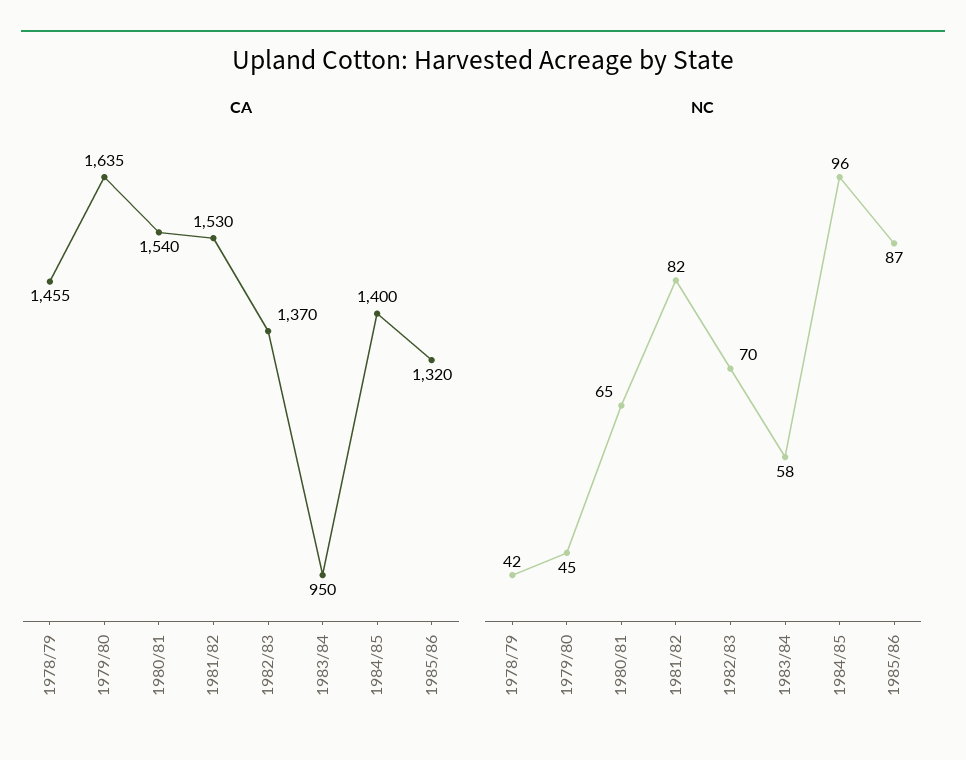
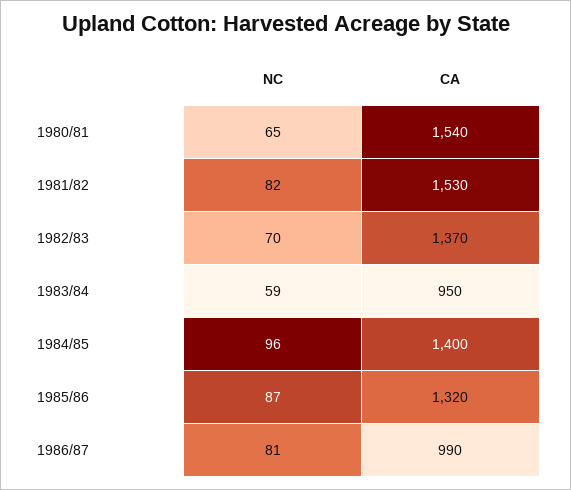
CA, 1978/79: 1455 -> none
CA, 1979/80: 1635 -> none
NC, 1978/79: 42 -> none
NC, 1979/80: 45 -> none
NC, 1983/84: 58 -> 59
NC, 1986/87: none -> 81
CA, 1986/87: none -> 990

